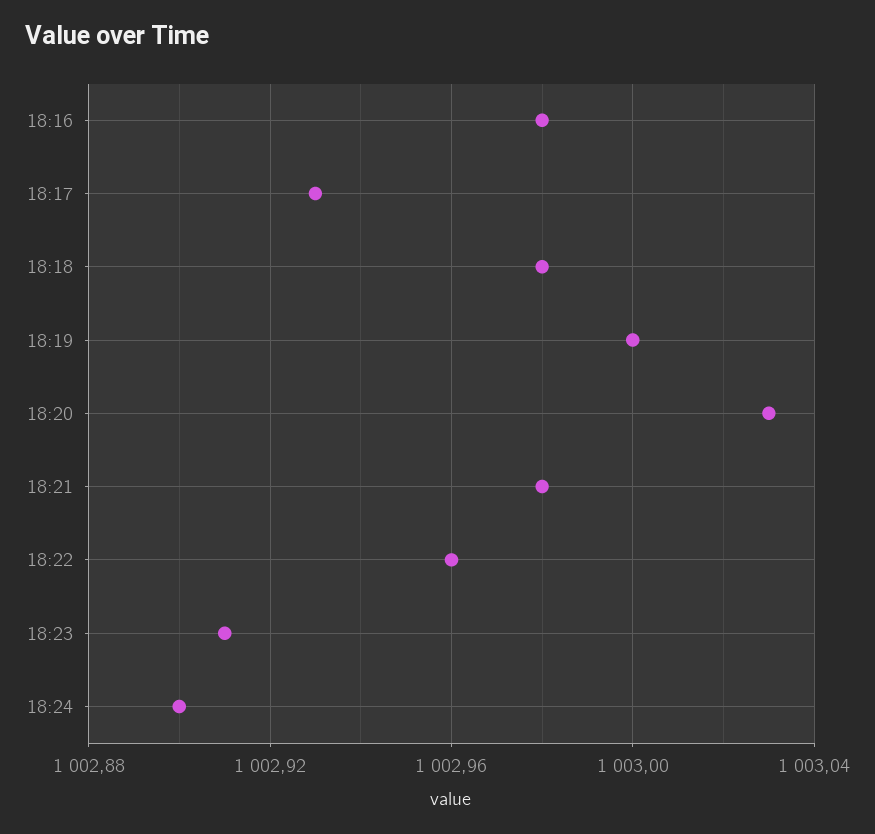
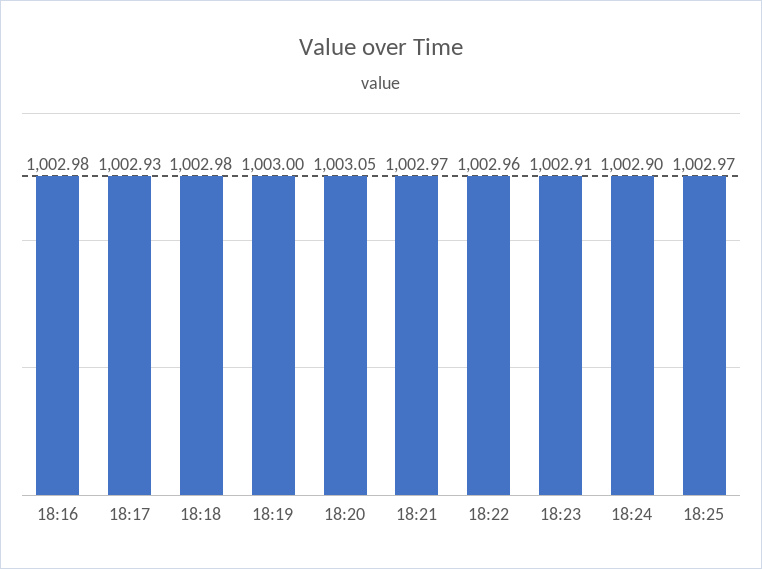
18:20: 1003.03 -> 1003.05
18:21: 1002.98 -> 1002.97
18:25: none -> 1002.97

